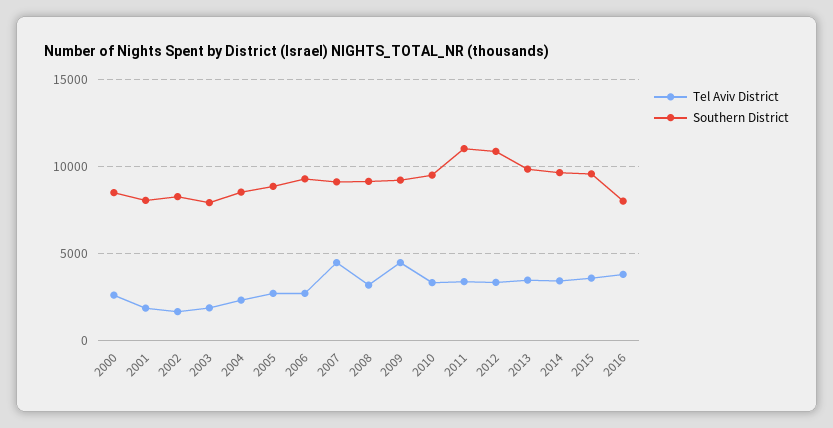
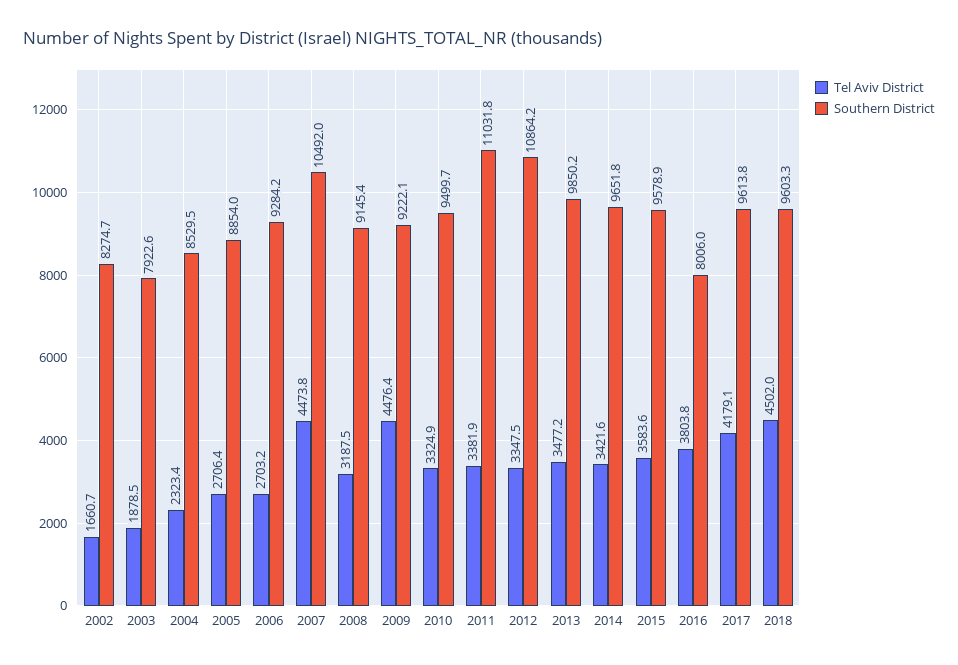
Tel Aviv District, 2000: 2500 -> none
Southern District, 2000: 8500 -> none
Tel Aviv District, 2001: 2000 -> none
Southern District, 2001: 8000 -> none
Southern District, 2007: 9000 -> 10492
Tel Aviv District, 2017: none -> 4179.1
Southern District, 2017: none -> 9613.8
Tel Aviv District, 2018: none -> 4502
Southern District, 2018: none -> 9603.3

